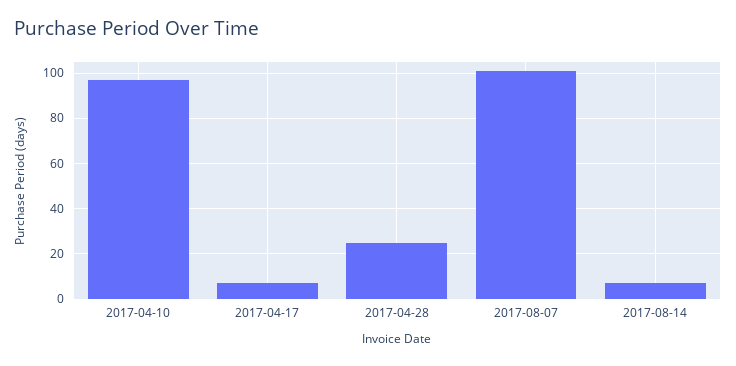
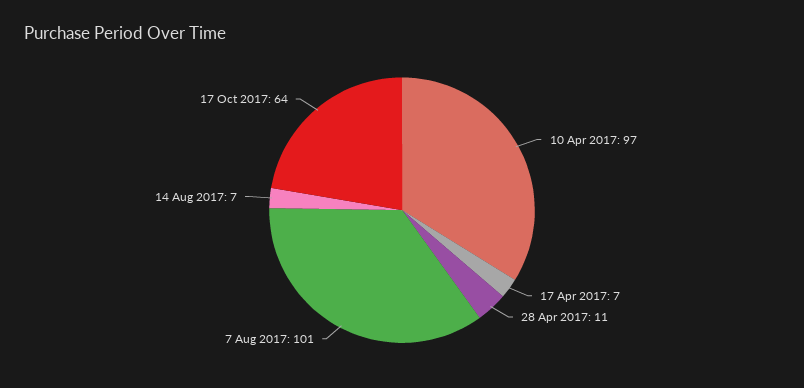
2017-04-28: 25 -> 11
17 Oct 2017: none -> 64

